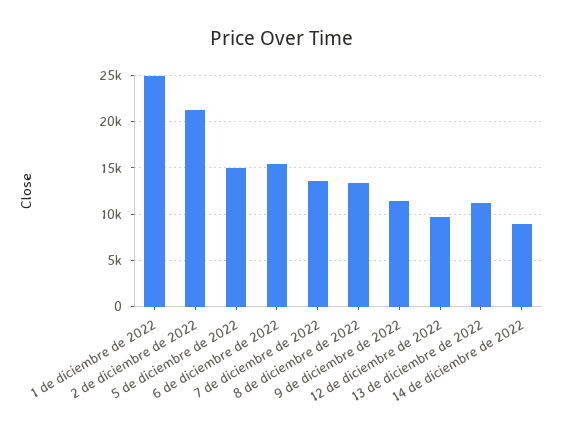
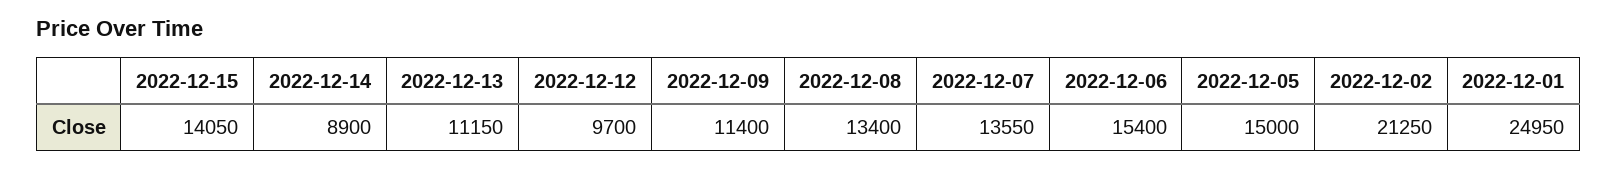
2022-12-15: none -> 14050

